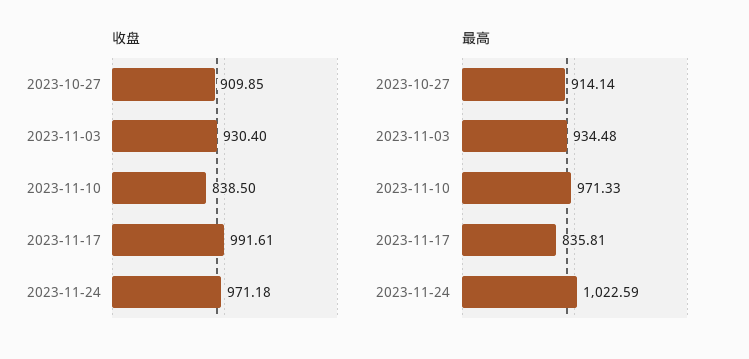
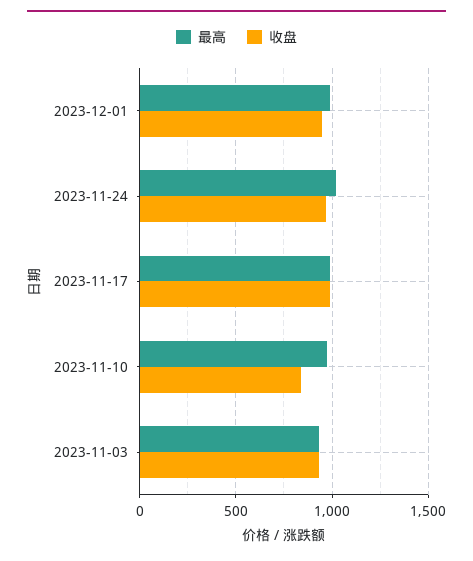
收盘, 2023-10-27: 909.85 -> none
最高, 2023-10-27: 914.14 -> none
最高, 2023-11-17: 835.81 -> 1000
最高, 2023-12-01: none -> 1000
收盘, 2023-12-01: none -> 950

